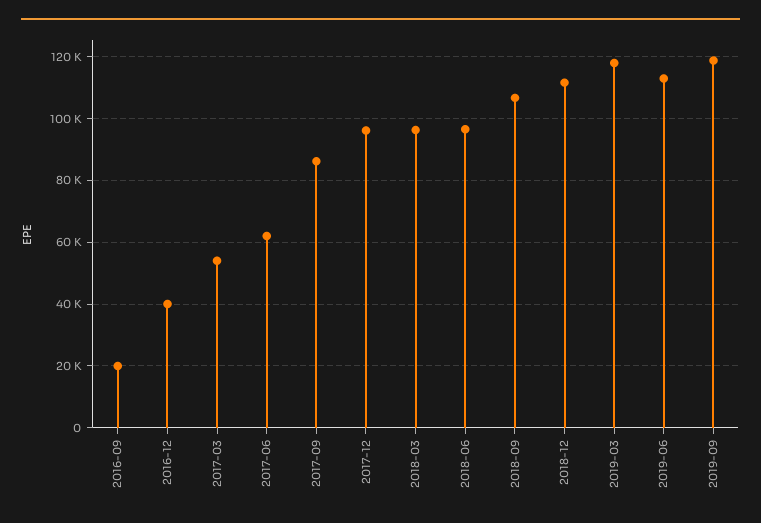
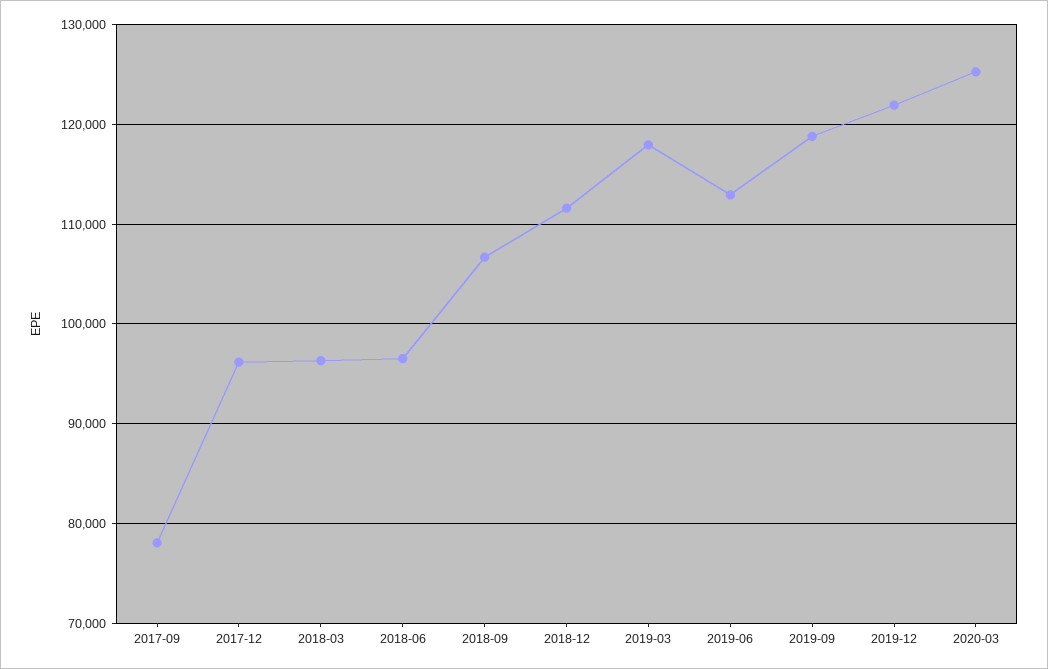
2016-09: 20000 -> none
2016-12: 40000 -> none
2017-03: 54000 -> none
2017-06: 62000 -> none
2017-09: 86000 -> 78000
2019-12: none -> 122000
2020-03: none -> 125000

